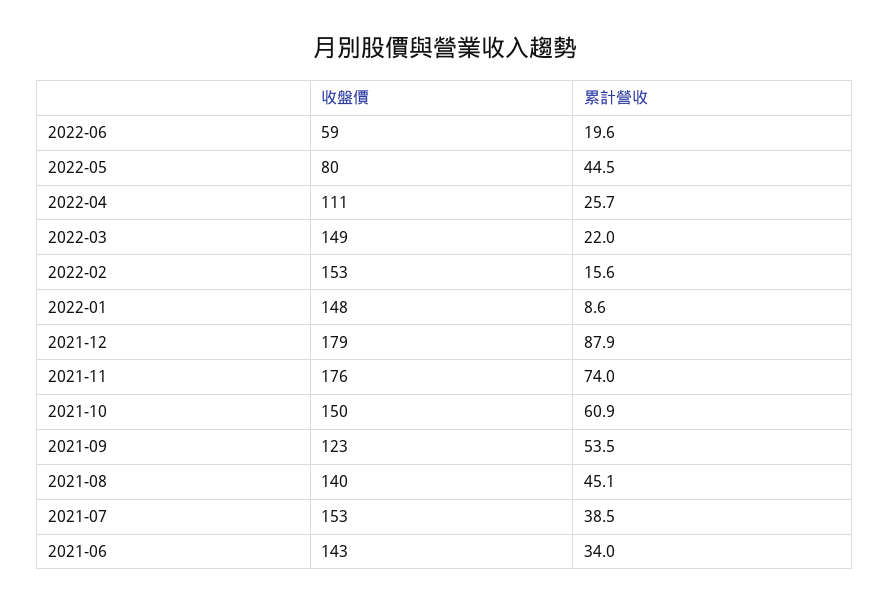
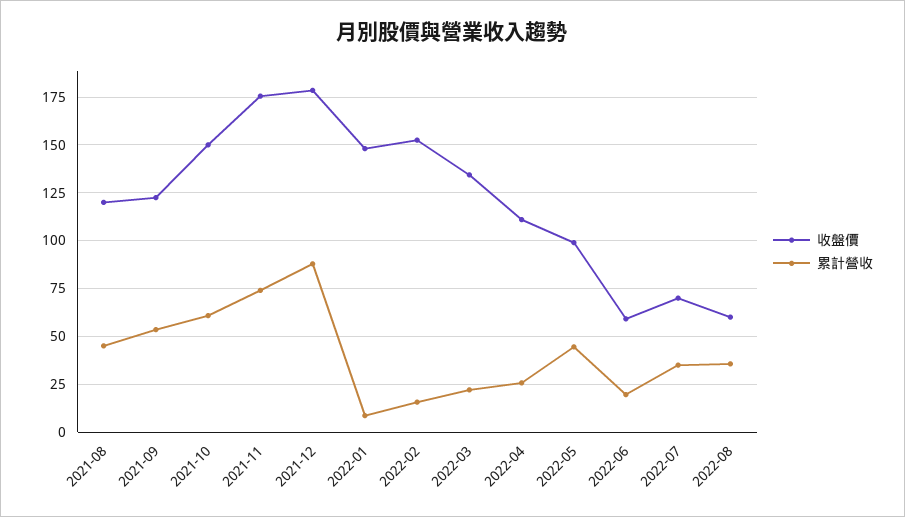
收盤價, 2022-05: 80 -> 100
收盤價, 2022-03: 149 -> 135
收盤價, 2021-08: 140 -> 120
收盤價, 2021-07: 153 -> none
累計營收, 2021-07: 38.5 -> none
收盤價, 2021-06: 143 -> none
累計營收, 2021-06: 34 -> none
收盤價, 2022-07: none -> 70
累計營收, 2022-07: none -> 35
收盤價, 2022-08: none -> 60
累計營收, 2022-08: none -> 35

